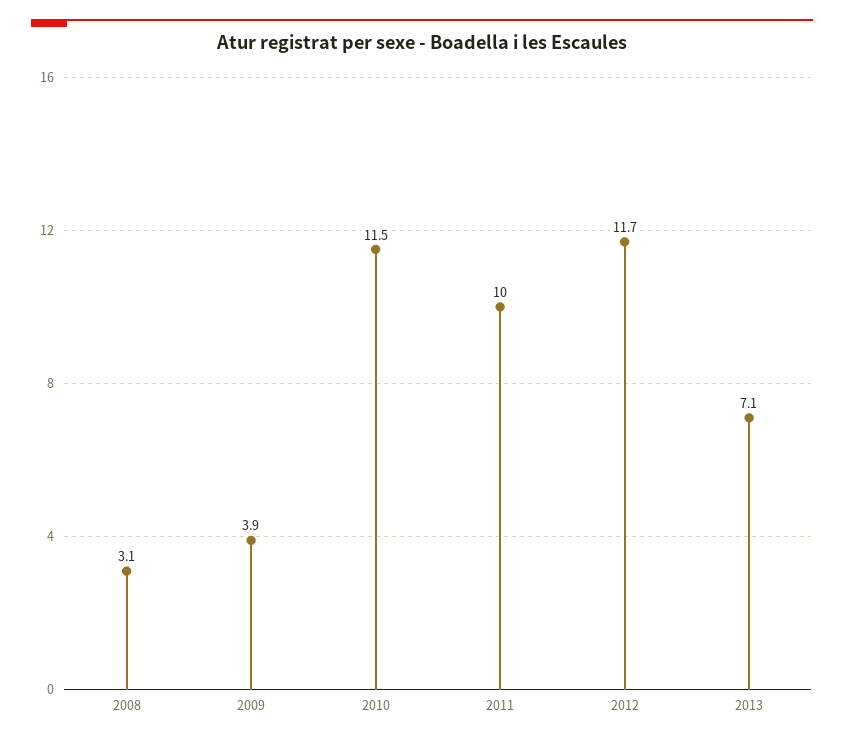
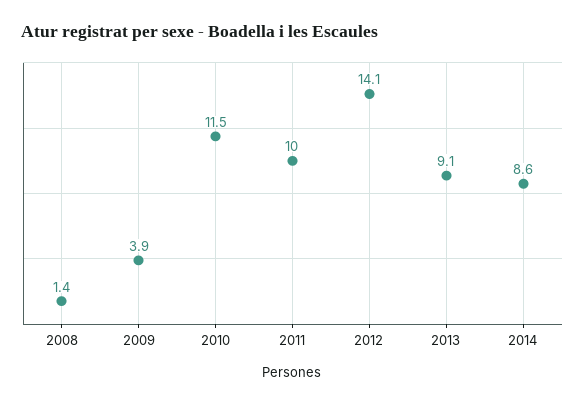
2008: 3.1 -> 1.4
2012: 11.7 -> 14.1
2013: 7.1 -> 9.1
2014: none -> 8.6

